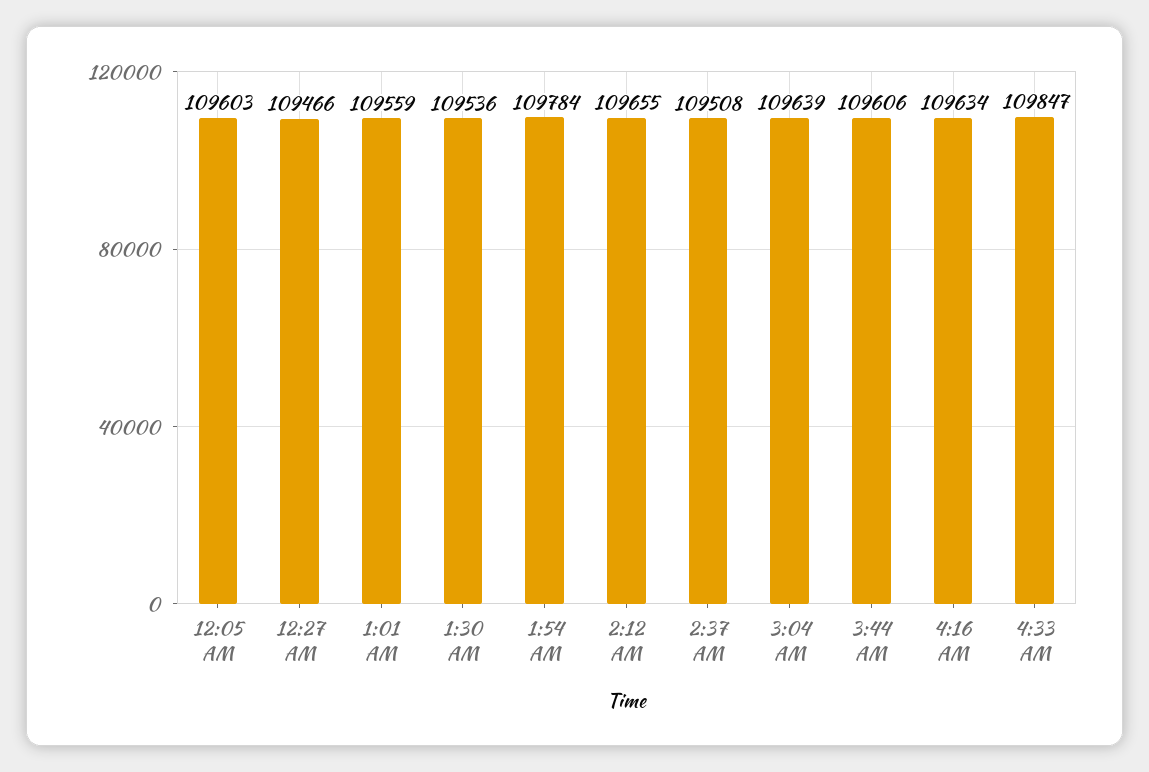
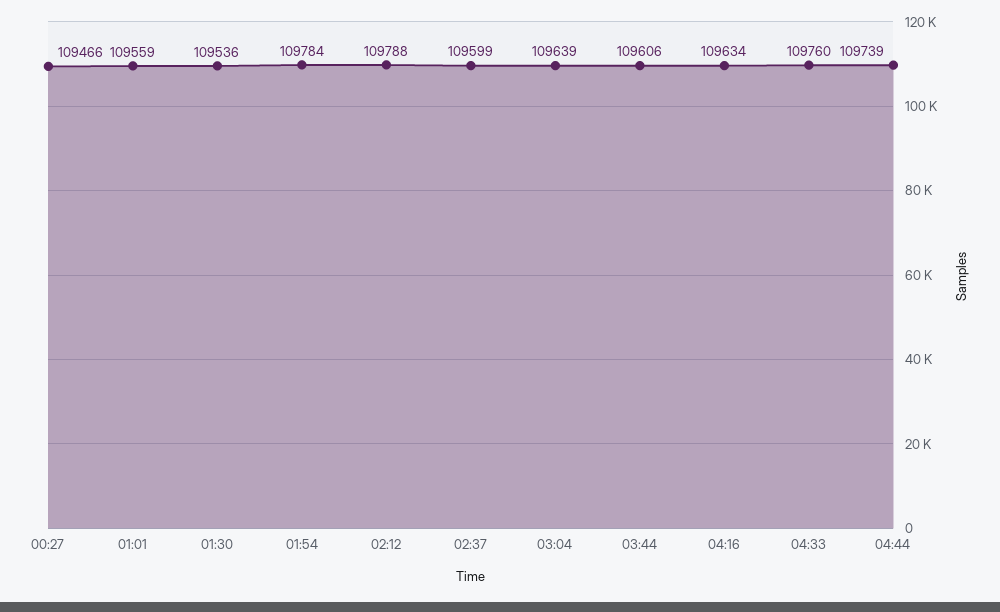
12:05 AM: 109603 -> none
2:12 AM: 109655 -> 109788
2:37 AM: 109508 -> 109599
4:33 AM: 109847 -> 109760
04:44: none -> 109739

